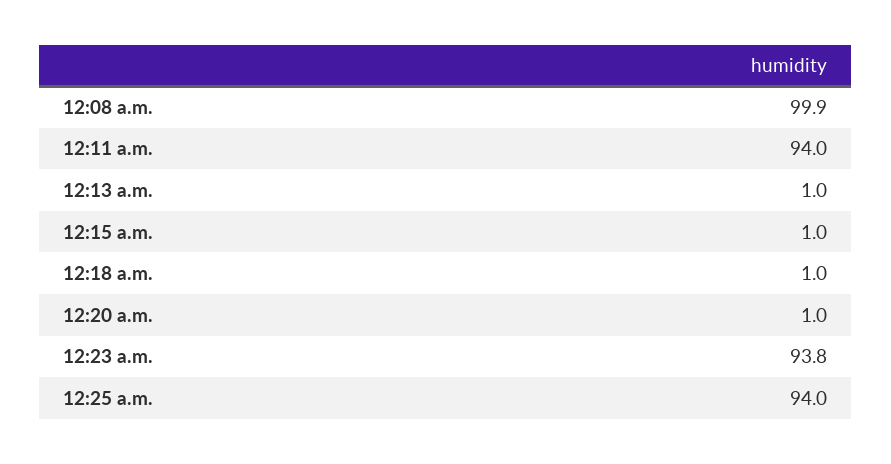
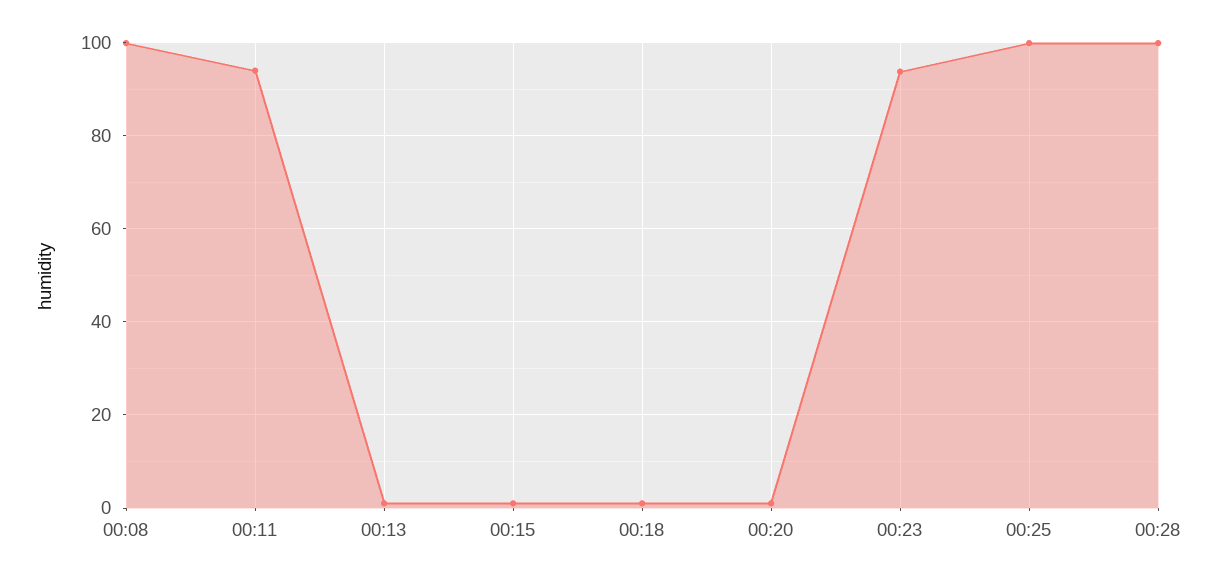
12:25 a.m.: 94 -> 100
00:28: none -> 100

